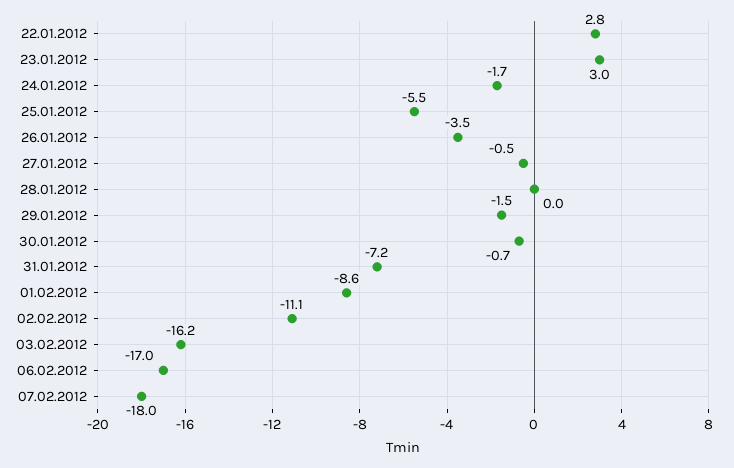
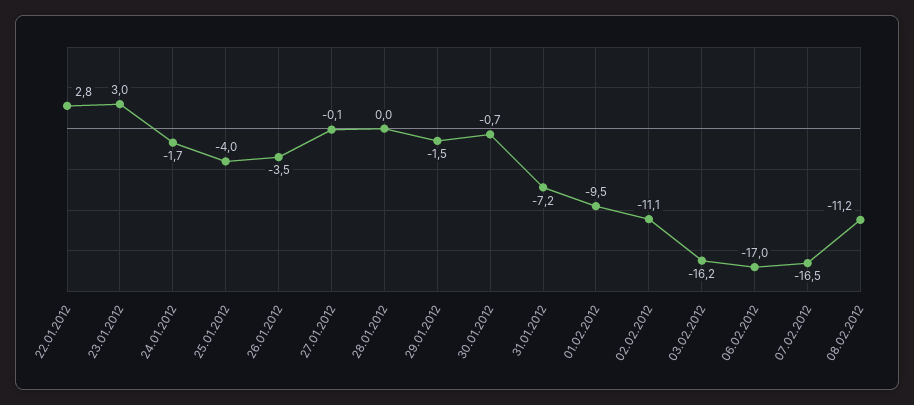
25.01.2012: -5.5 -> -4
27.01.2012: -0.5 -> -0.1
01.02.2012: -8.6 -> -9.5
07.02.2012: -18 -> -16.5
08.02.2012: none -> -11.2

